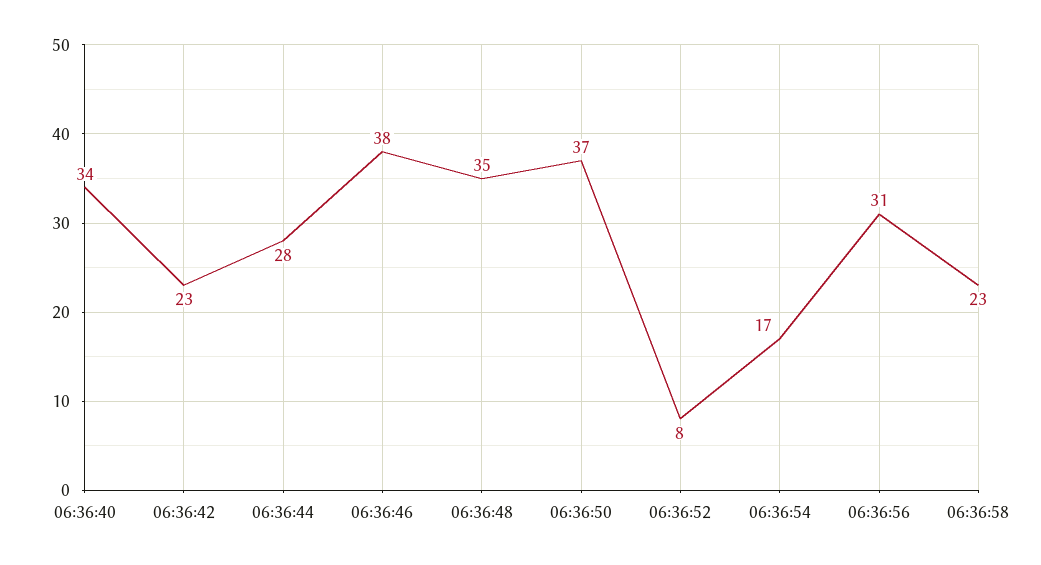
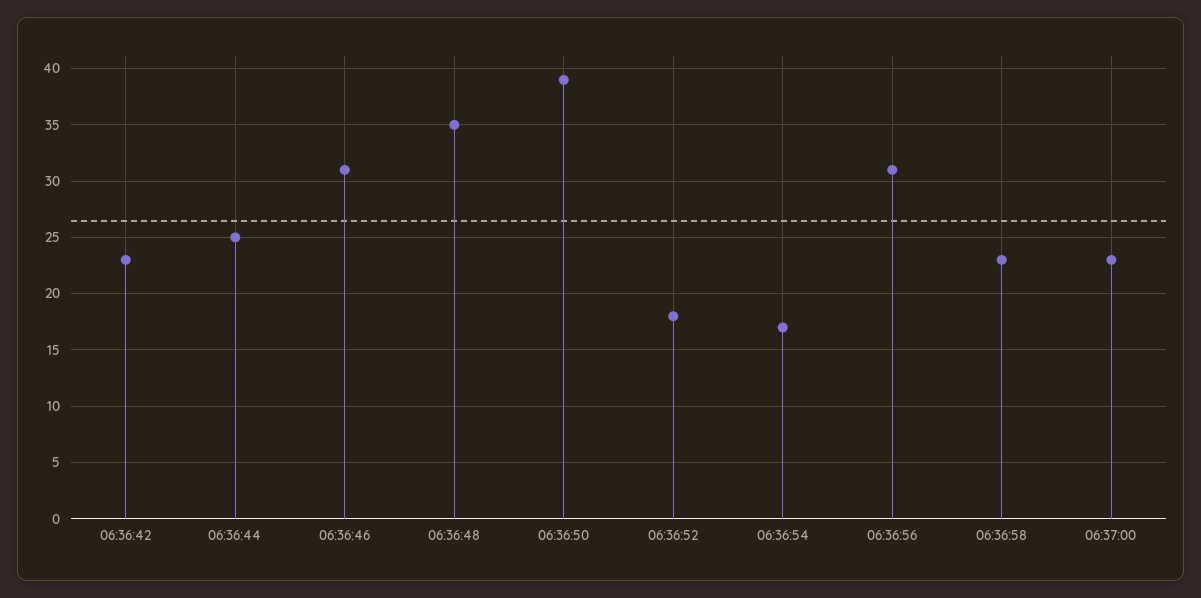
06:36:40: 34 -> none
06:36:44: 28 -> 25
06:36:46: 38 -> 31
06:36:50: 37 -> 39
06:36:52: 8 -> 18
06:37:00: none -> 23

